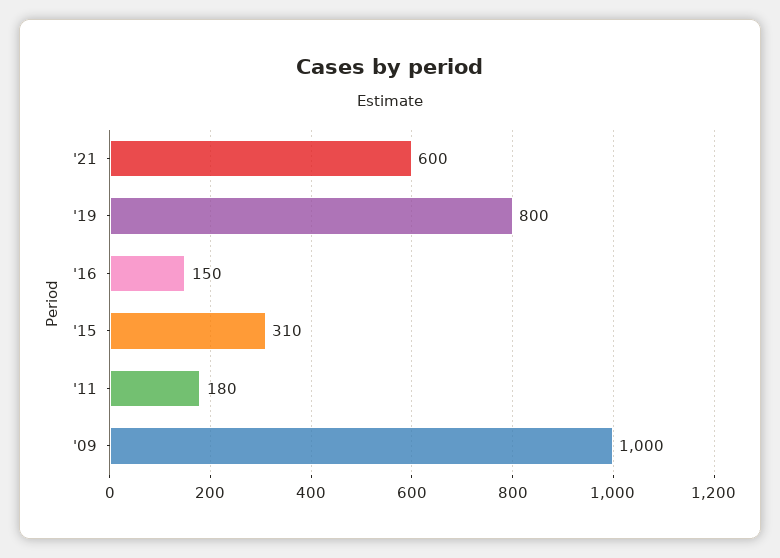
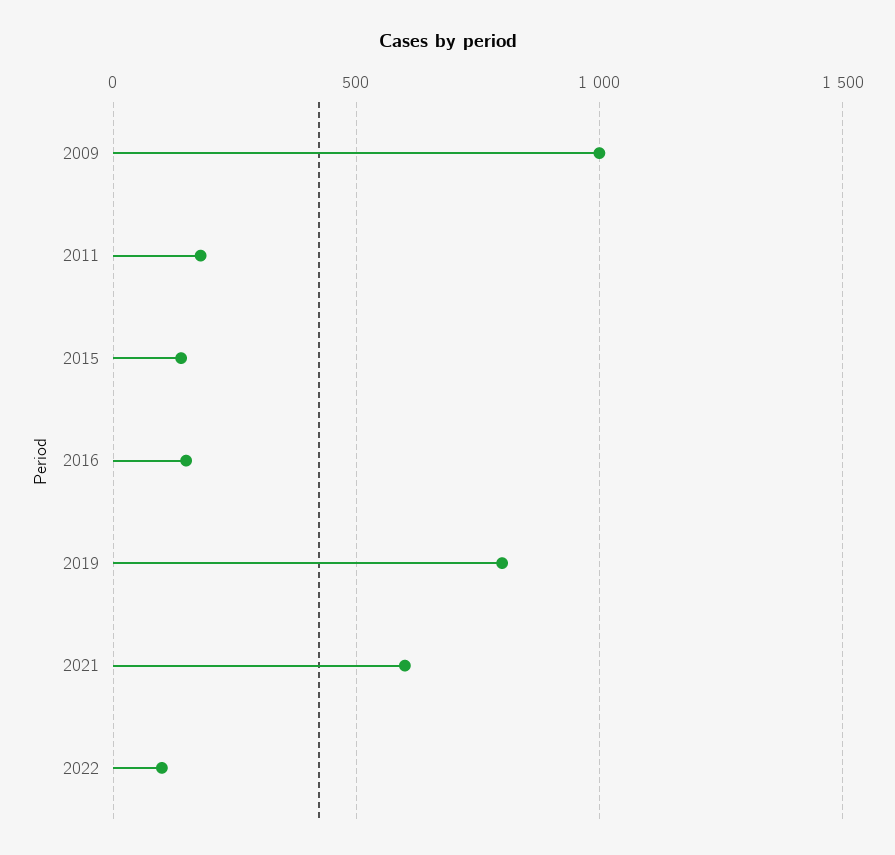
'15: 310 -> 150
2022: none -> 100

